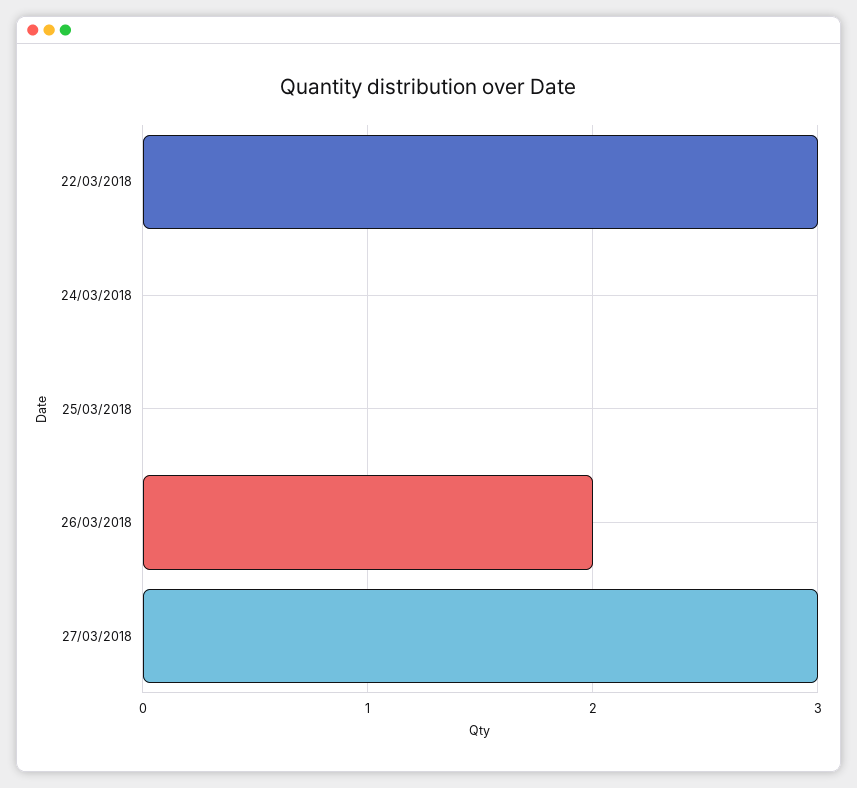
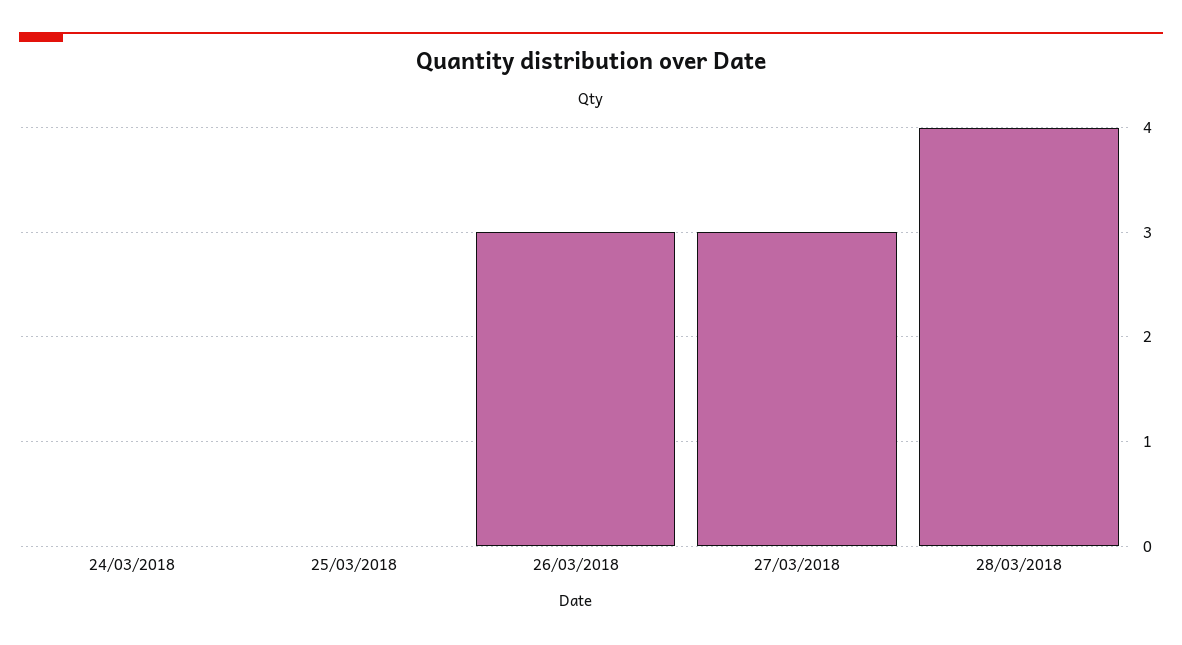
22/03/2018: 3 -> none
26/03/2018: 2 -> 3
28/03/2018: none -> 4

